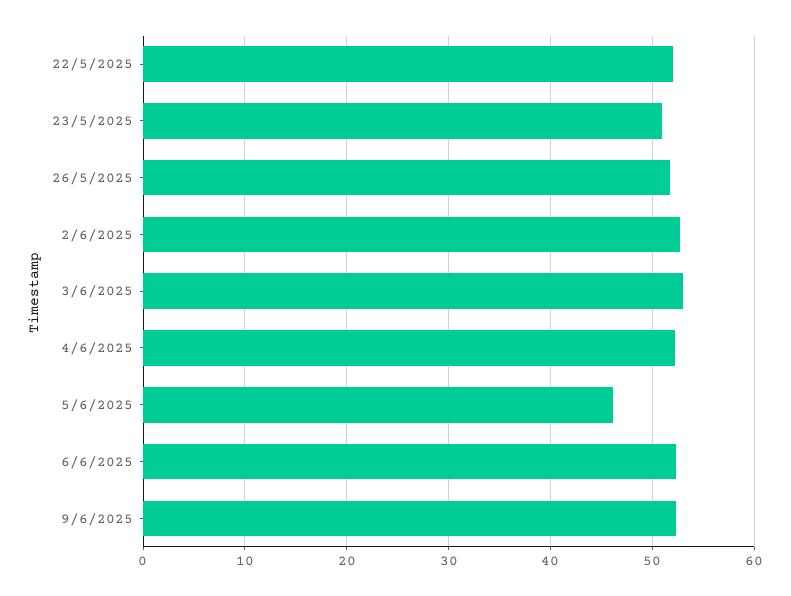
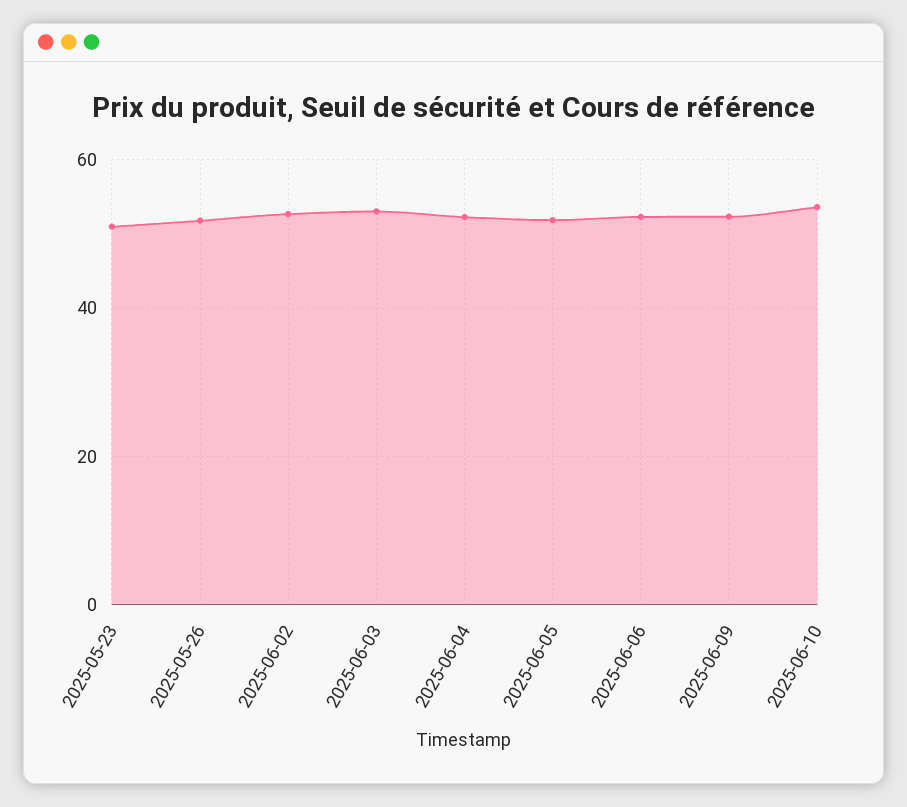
22/5/2025: 52 -> none
5/6/2025: 46 -> 52
2025-06-10: none -> 54

